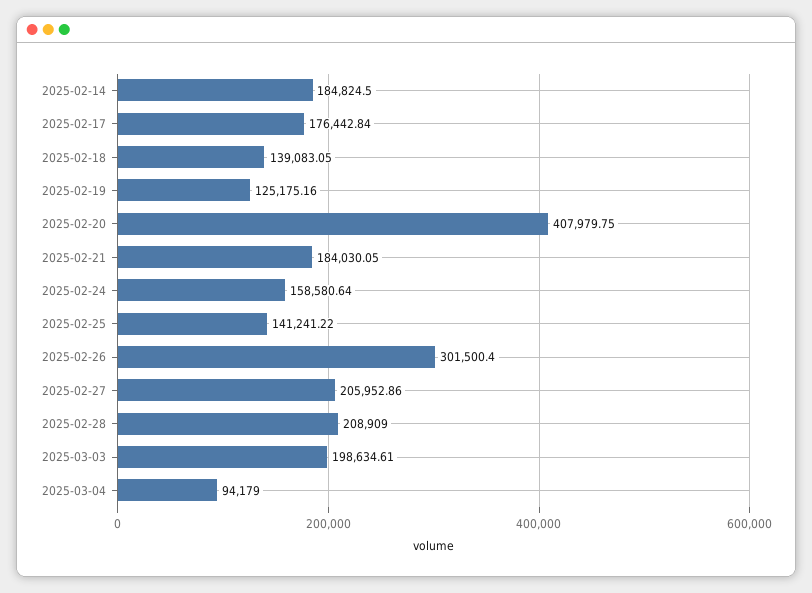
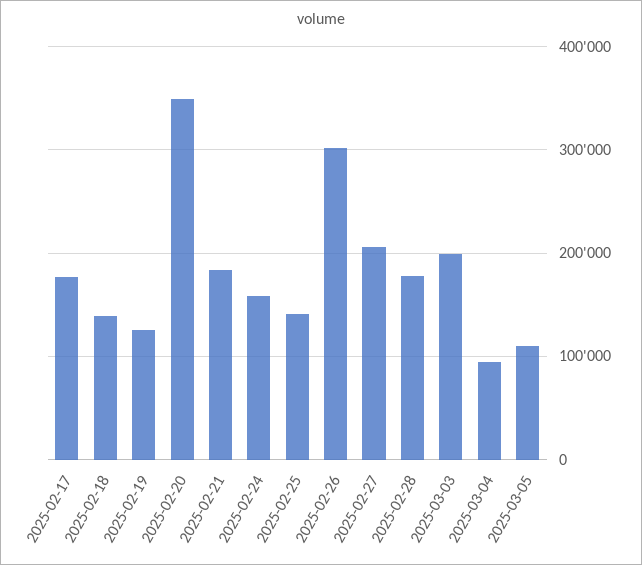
2025-02-14: 184824.5 -> none
2025-02-20: 407979.75 -> 350000
2025-02-28: 208909 -> 180000
2025-03-05: none -> 110000

